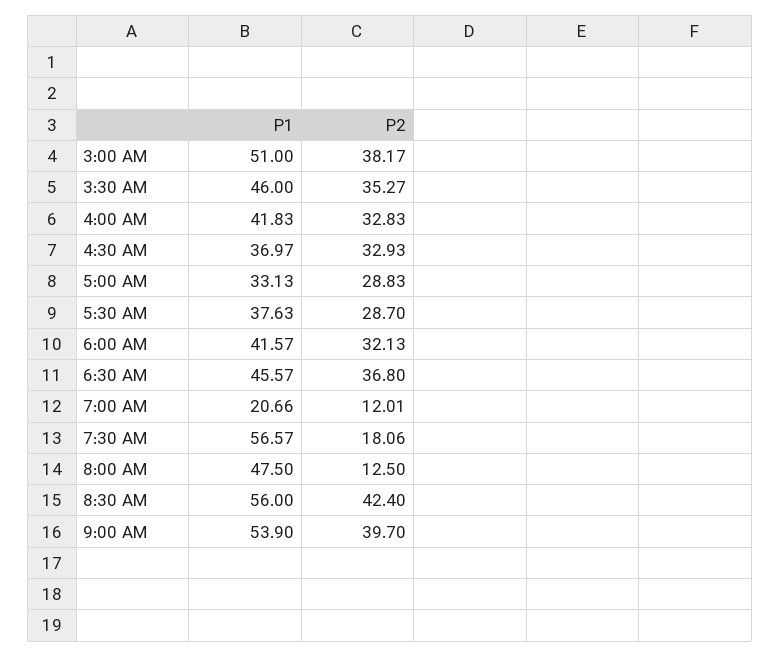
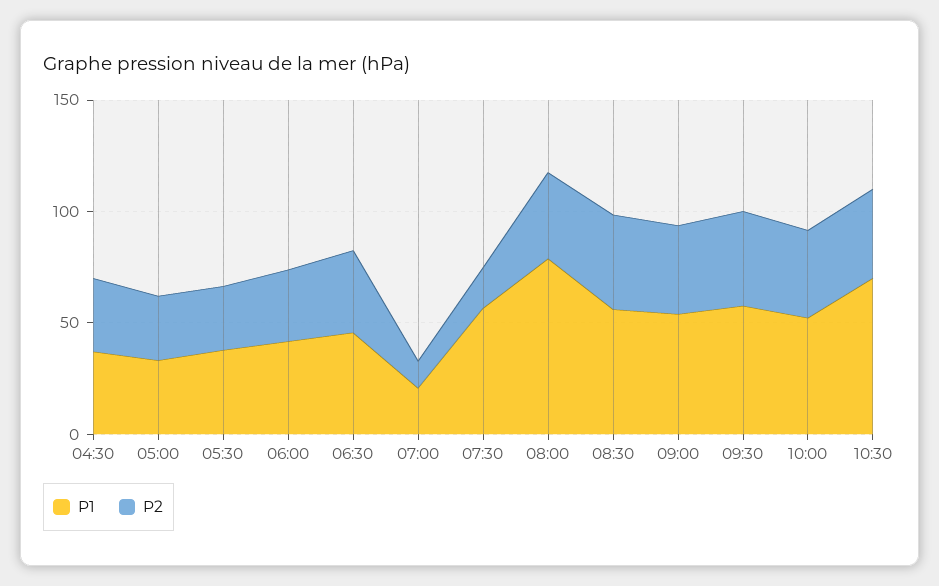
P1, 3:00 AM: 51 -> none
P2, 3:00 AM: 38.17 -> none
P1, 3:30 AM: 46 -> none
P2, 3:30 AM: 35.27 -> none
P1, 4:00 AM: 41.83 -> none
P2, 4:00 AM: 32.83 -> none
P1, 8:00 AM: 47.5 -> 80
P2, 8:00 AM: 12.5 -> 40
P1, 09:30: none -> 60
P2, 09:30: none -> 40
P1, 10:00: none -> 50
P2, 10:00: none -> 40
P1, 10:30: none -> 70
P2, 10:30: none -> 40

